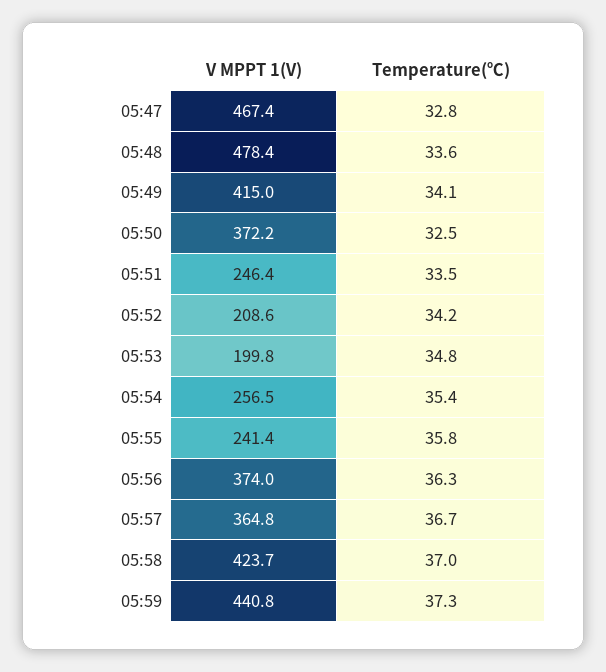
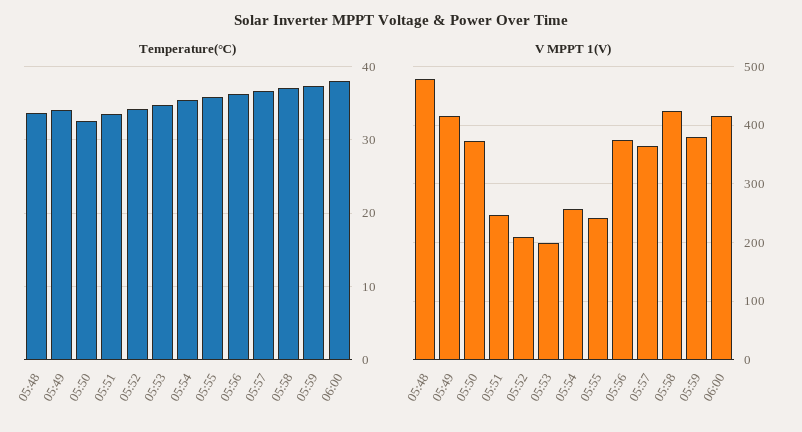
V MPPT 1(V), 05:47: 467.4 -> none
Temperature(℃), 05:47: 32.8 -> none
V MPPT 1(V), 05:59: 440.8 -> 380
Temperature(℃), 06:00: none -> 38
V MPPT 1(V), 06:00: none -> 420

